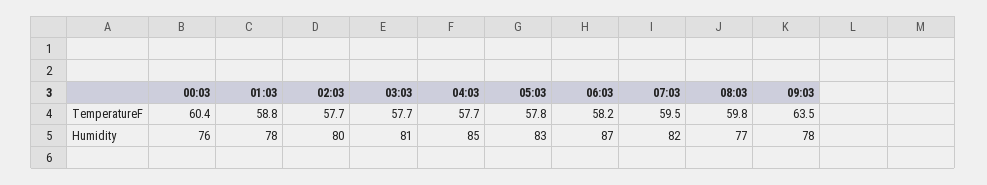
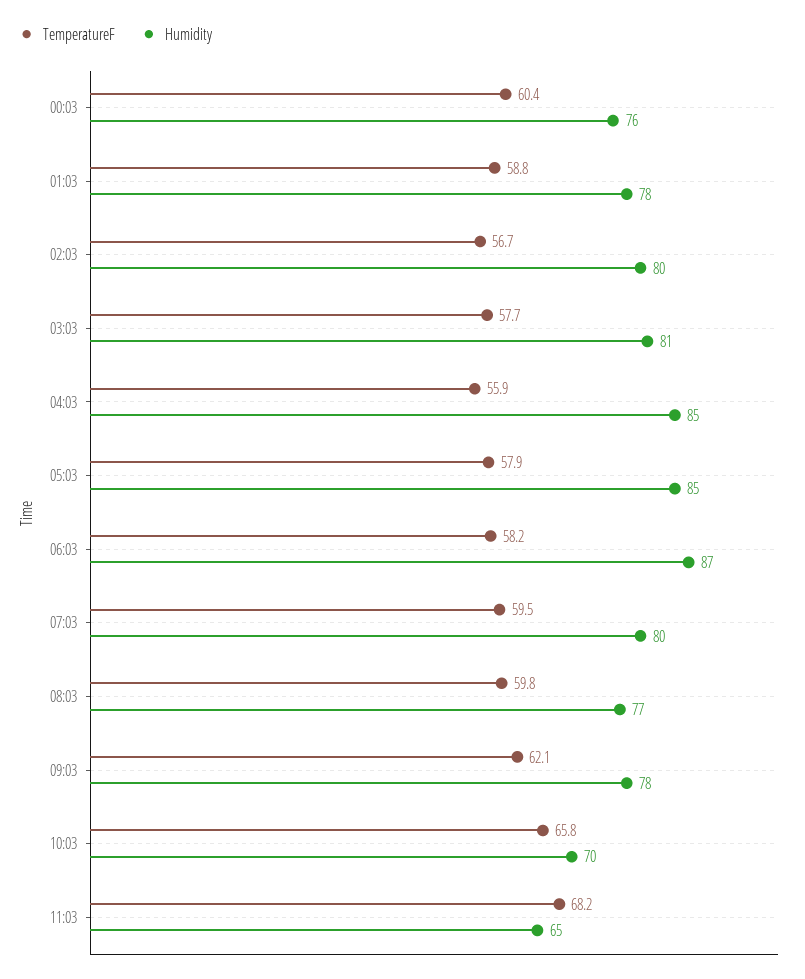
TemperatureF, 02:03: 57.7 -> 56.7
TemperatureF, 04:03: 57.7 -> 55.9
TemperatureF, 05:03: 57.8 -> 57.9
TemperatureF, 09:03: 63.5 -> 62.1
Humidity, 05:03: 83 -> 85
Humidity, 07:03: 82 -> 80
TemperatureF, 10:03: none -> 65.8
Humidity, 10:03: none -> 70
TemperatureF, 11:03: none -> 68.2
Humidity, 11:03: none -> 65

